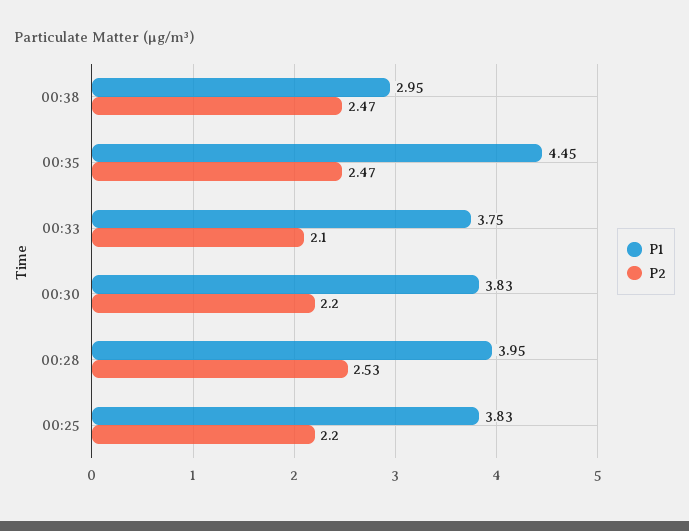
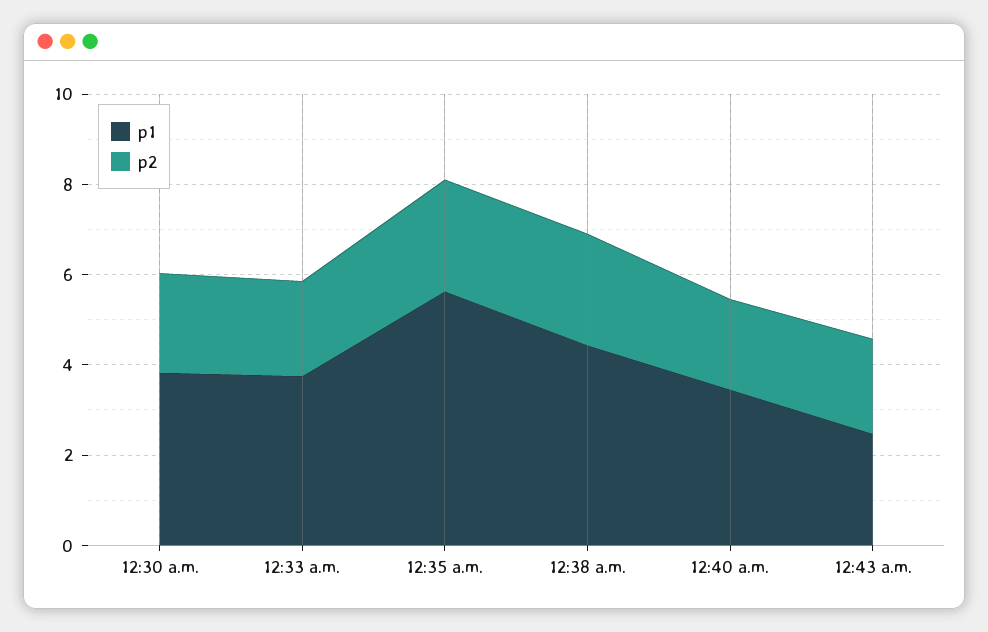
P1, 00:38: 2.95 -> 4.5
P1, 00:35: 4.45 -> 5.5
P1, 00:28: 3.95 -> none
P2, 00:28: 2.53 -> none
P1, 00:25: 3.83 -> none
P2, 00:25: 2.2 -> none
P1, 12:40 a.m.: none -> 3.5
P2, 12:40 a.m.: none -> 2
P1, 12:43 a.m.: none -> 2.5
P2, 12:43 a.m.: none -> 2

